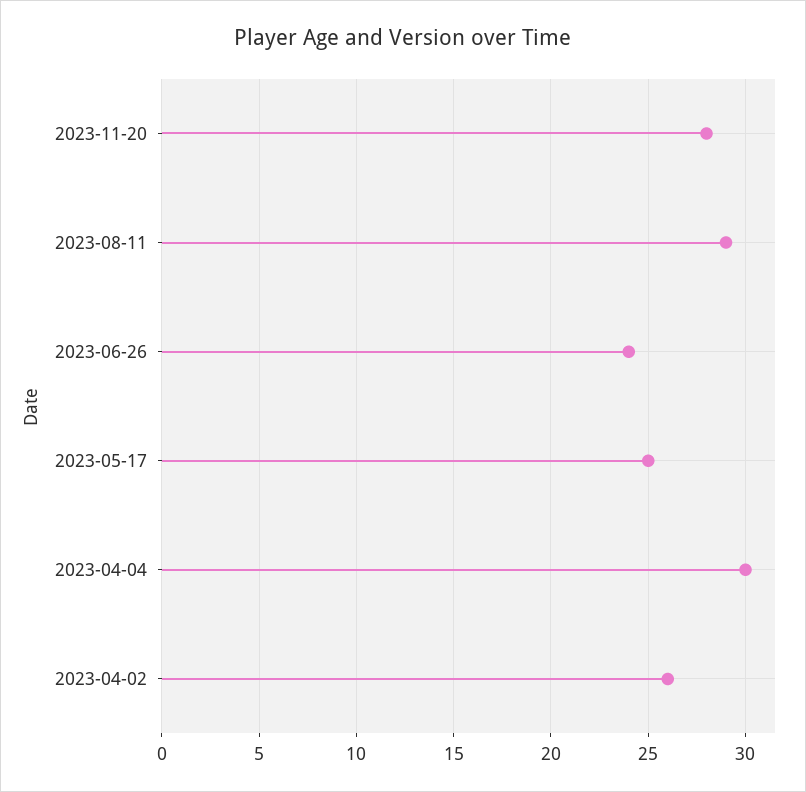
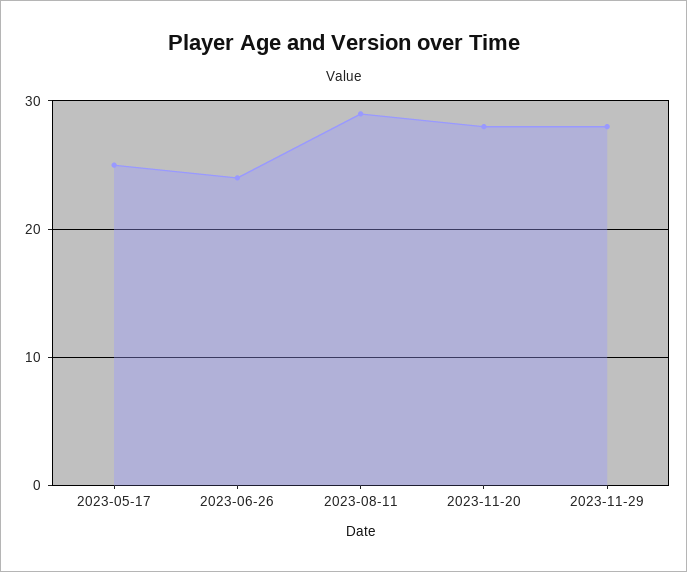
2023-04-04: 30 -> none
2023-04-02: 26 -> none
2023-11-29: none -> 28

